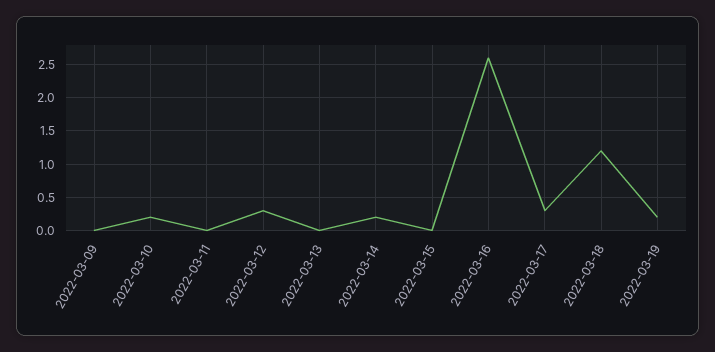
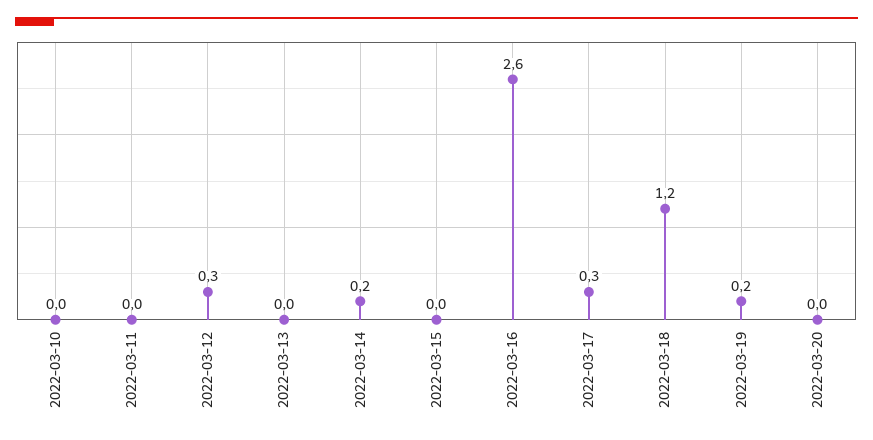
2022-03-09: 0 -> none
2022-03-10: 0.2 -> 0
2022-03-20: none -> 0

